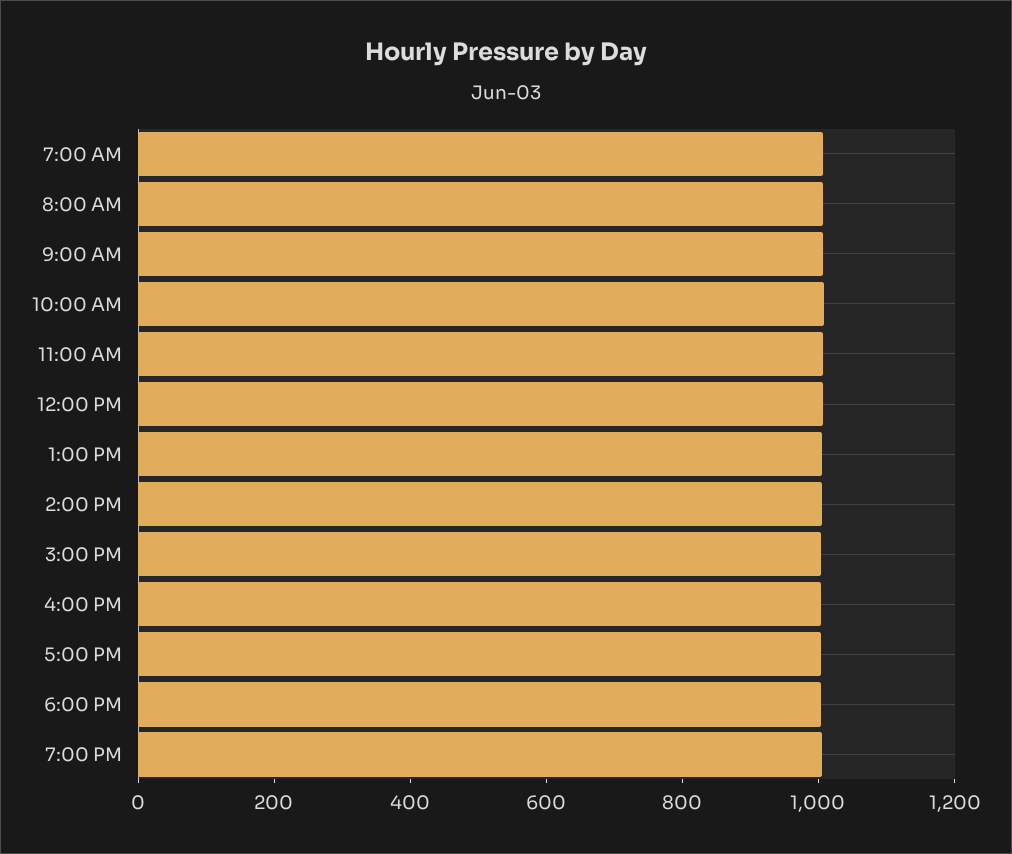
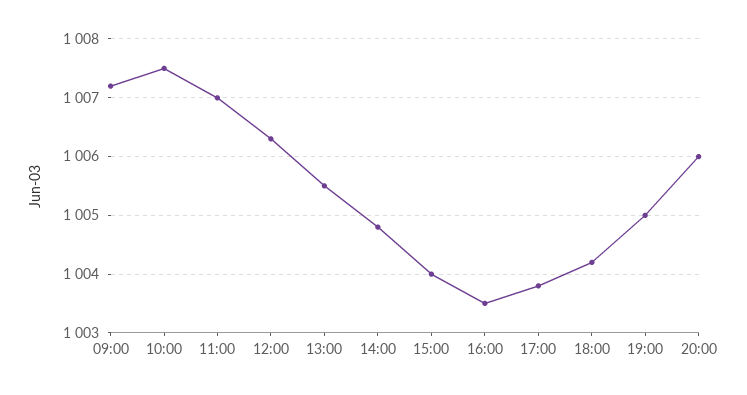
7:00 AM: 1000 -> none
8:00 AM: 1000 -> none
20:00: none -> 1006

